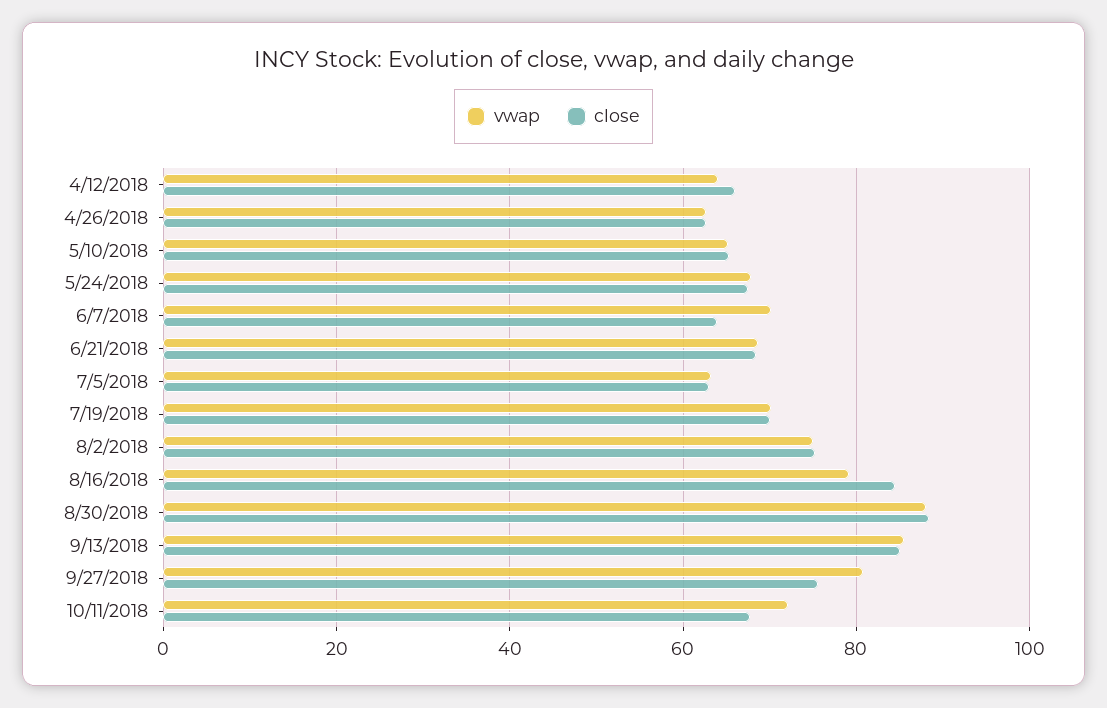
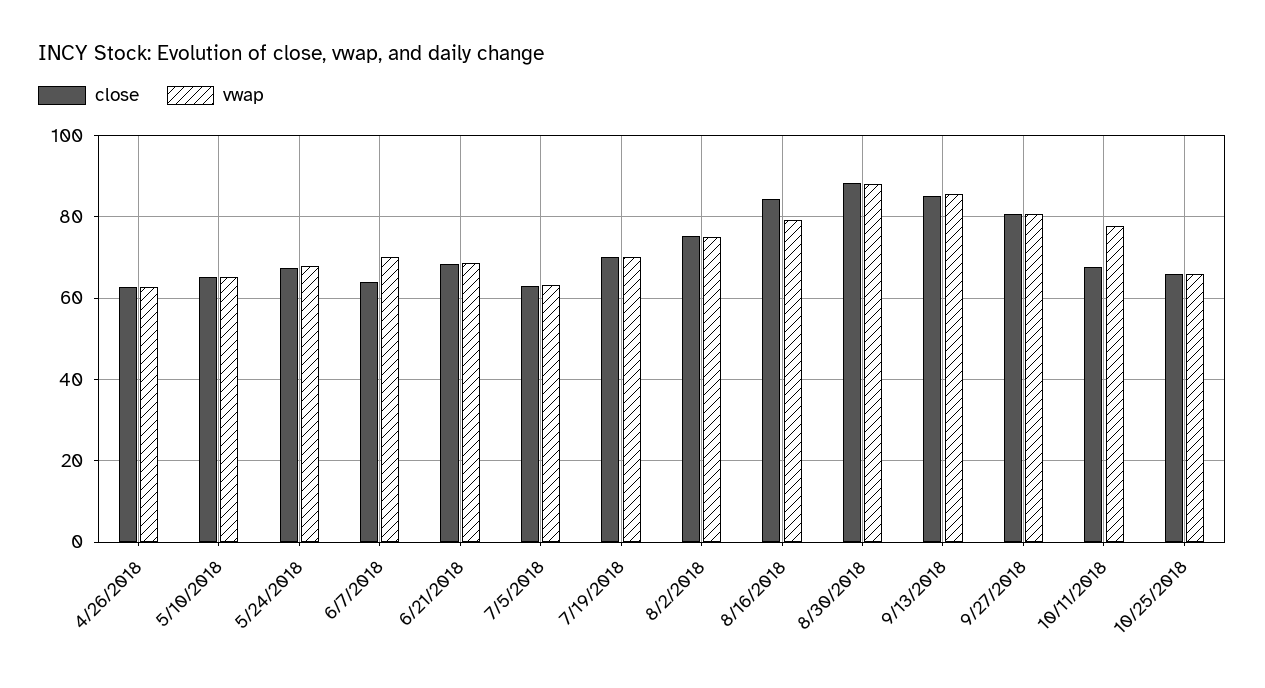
vwap, 4/12/2018: 64 -> none
close, 4/12/2018: 66 -> none
close, 9/27/2018: 76 -> 80
vwap, 10/11/2018: 72 -> 78
close, 10/25/2018: none -> 66
vwap, 10/25/2018: none -> 66

